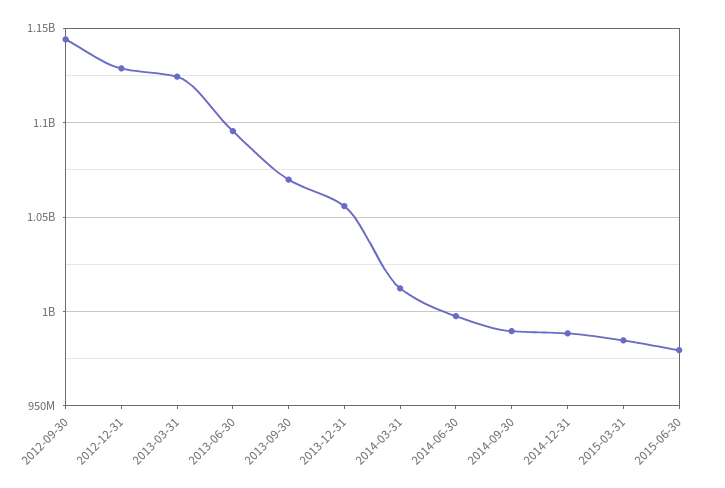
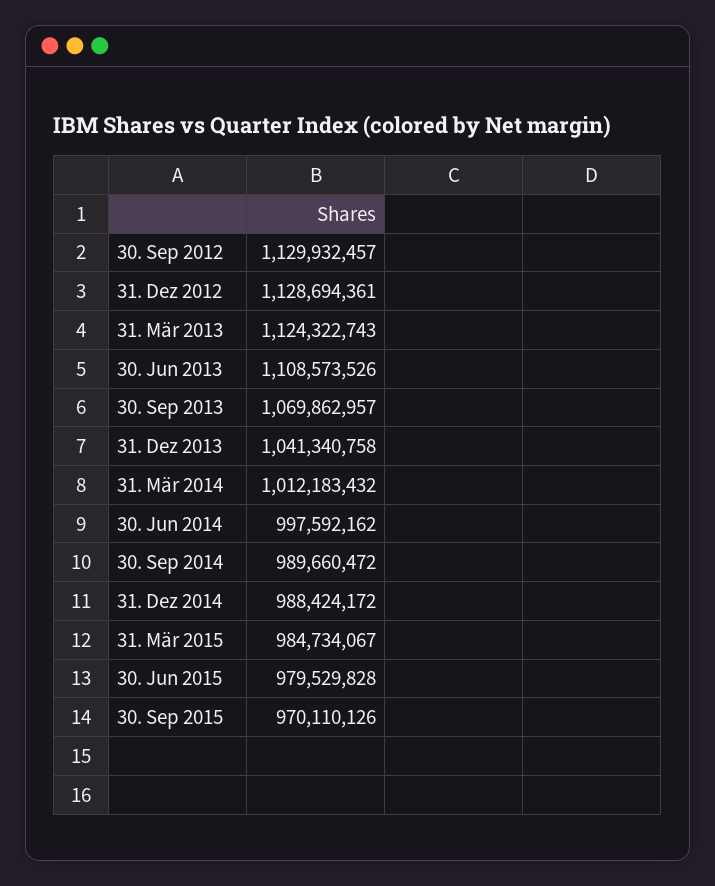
2012-09-30: 1145000000 -> 1129932457
2013-06-30: 1095000000 -> 1108573526
2013-12-31: 1055000000 -> 1041340758
30. Sep 2015: none -> 970110126

